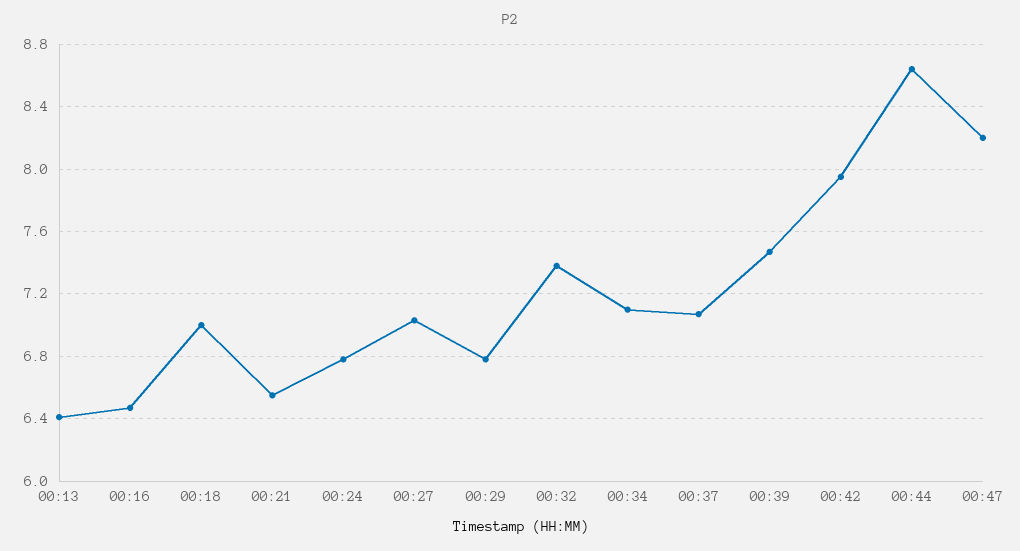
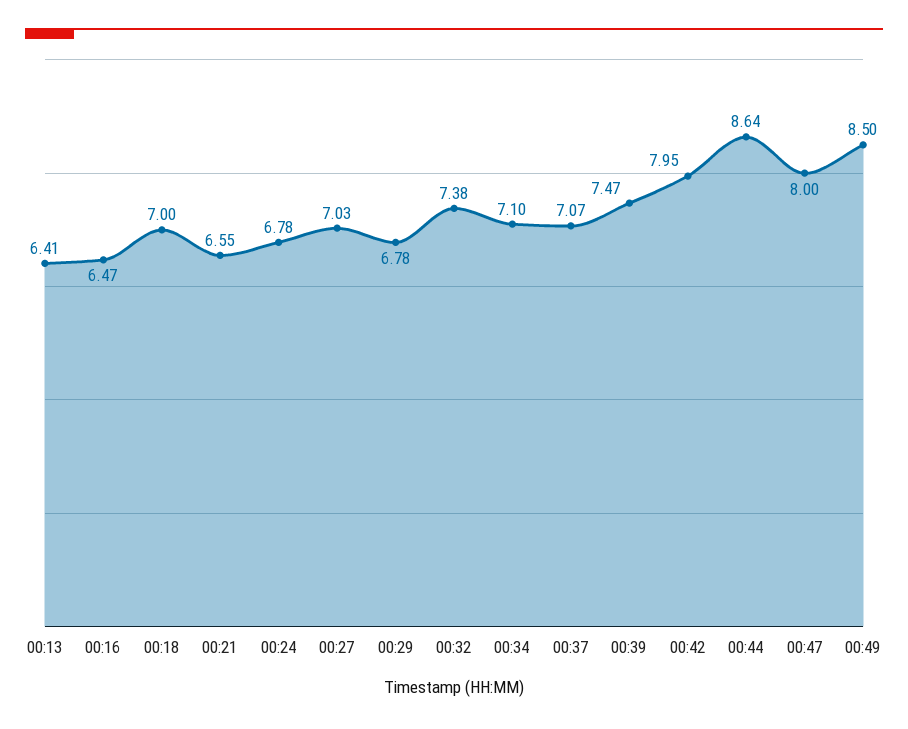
00:47: 8.2 -> 8
00:49: none -> 8.5

